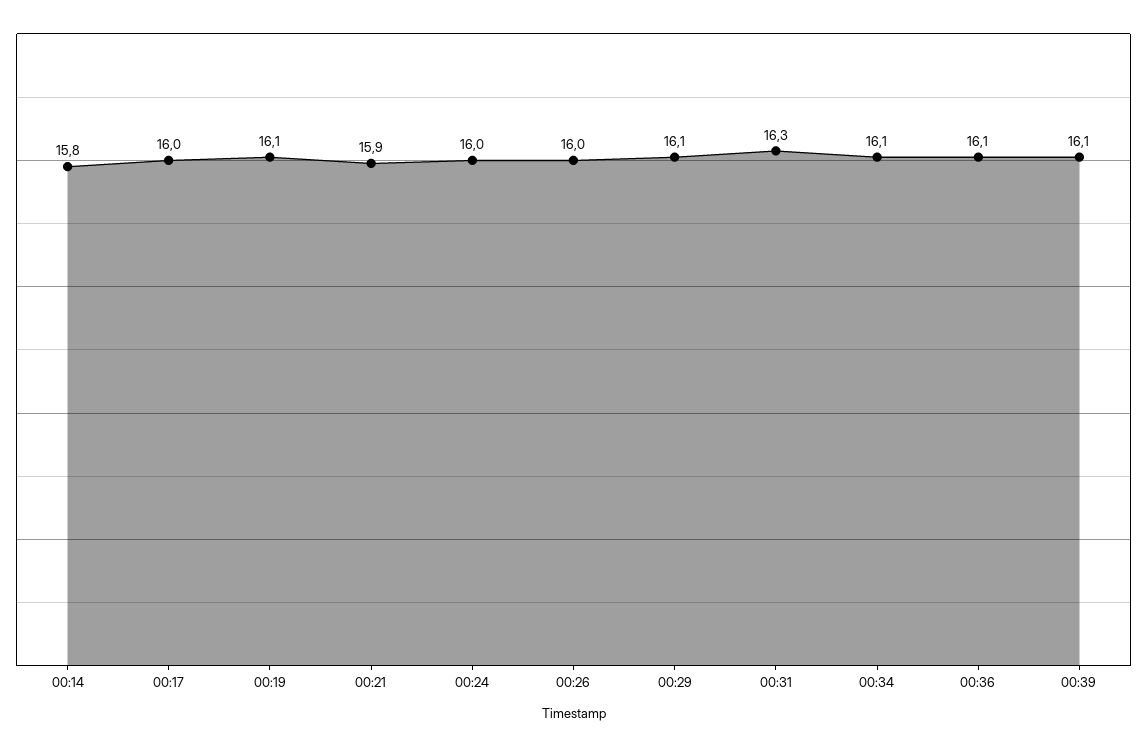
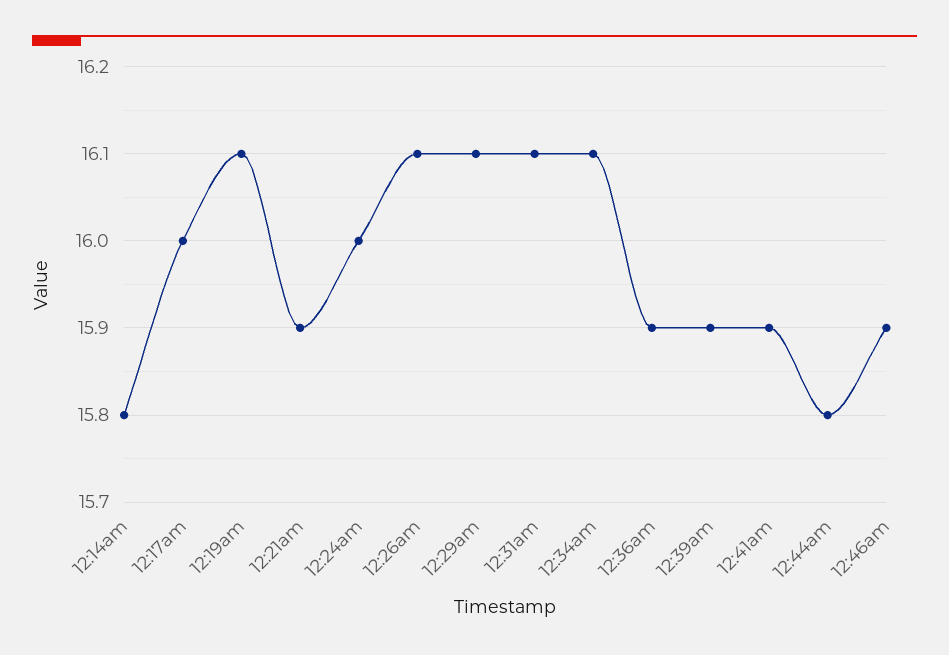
00:26: 16 -> 16.1
00:31: 16.3 -> 16.1
00:36: 16.1 -> 15.9
00:39: 16.1 -> 15.9
12:41am: none -> 15.9
12:44am: none -> 15.8
12:46am: none -> 15.9

